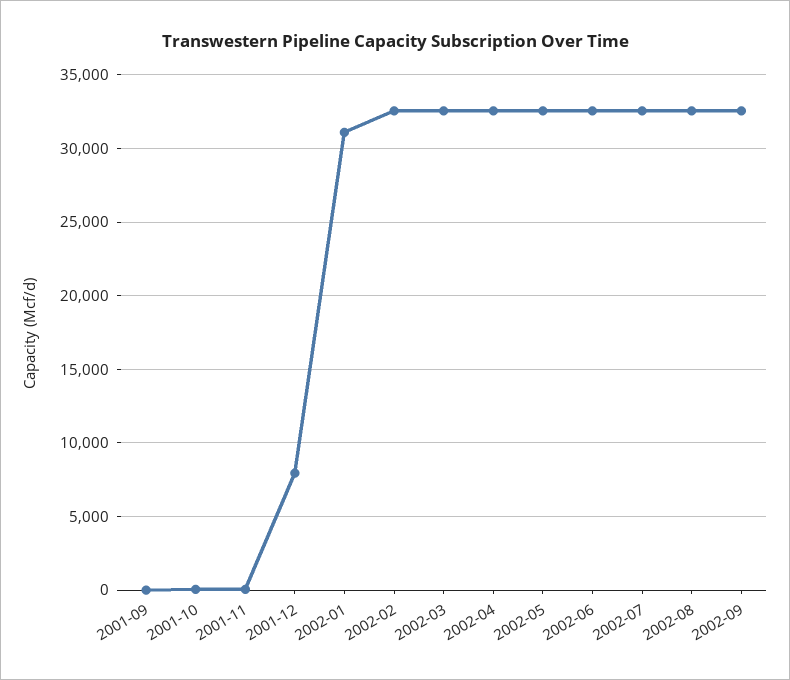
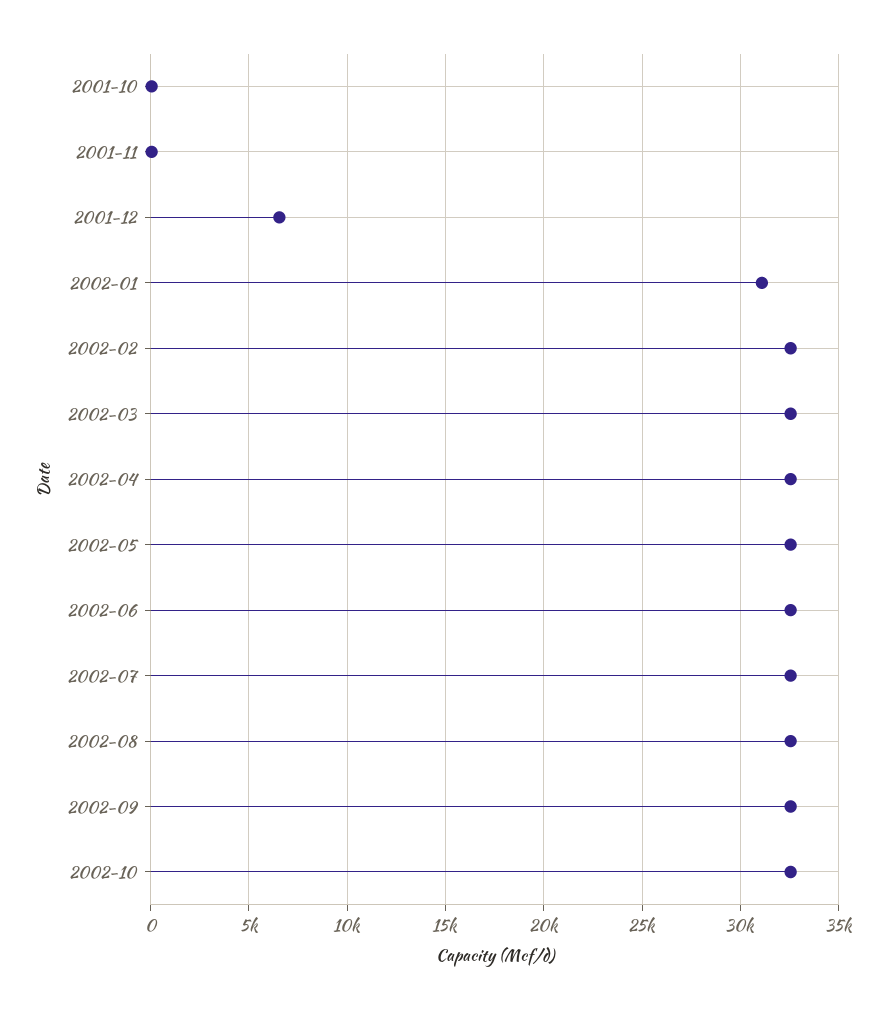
2001-09: 0 -> none
2001-12: 8000 -> 6500
2002-10: none -> 32500

